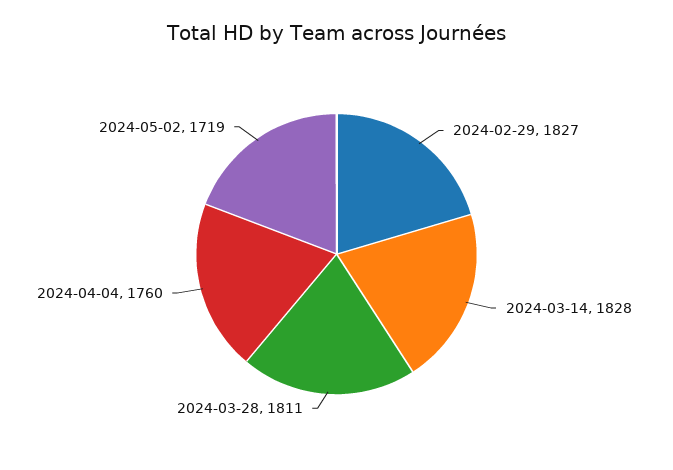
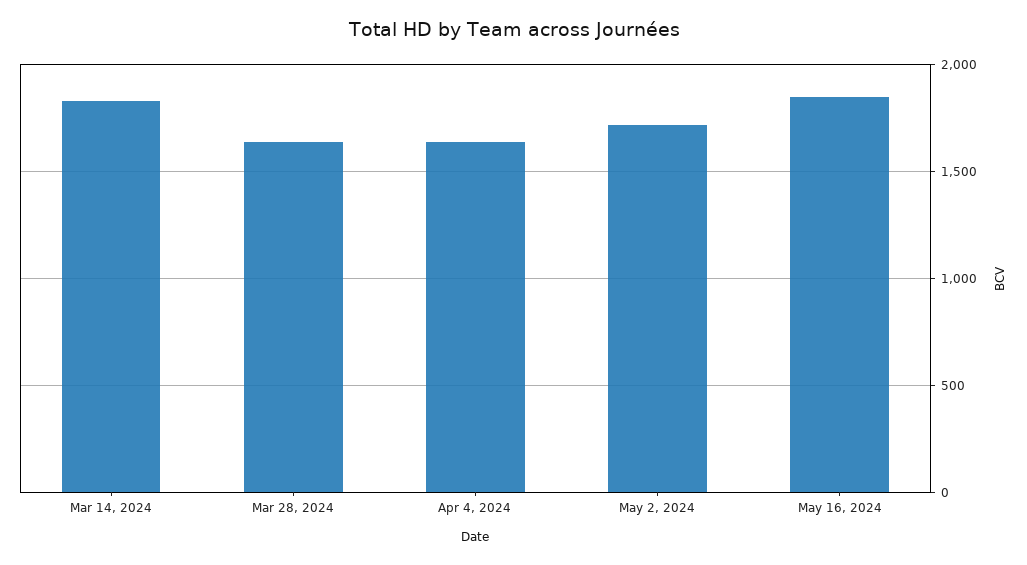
2024-02-29: 1827 -> none
2024-03-28: 1811 -> 1650
2024-04-04: 1760 -> 1650
May 16, 2024: none -> 1850

